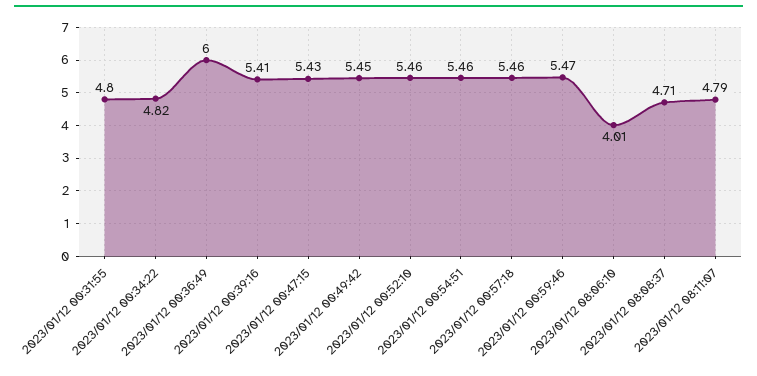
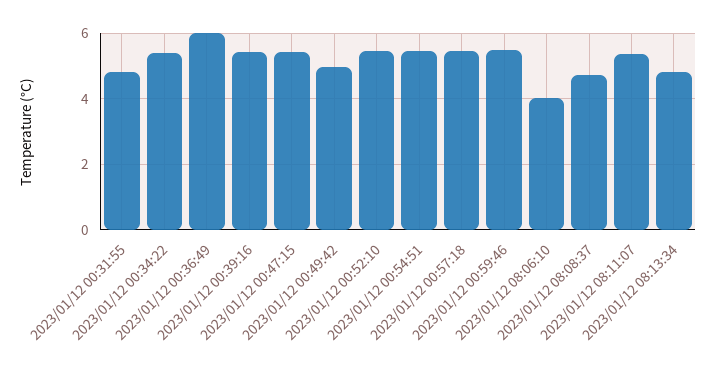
2023/01/12 00:34:22: 4.82 -> 5.4
2023/01/12 00:49:42: 5.45 -> 5
2023/01/12 08:11:07: 4.79 -> 5.4
2023/01/12 08:13:34: none -> 4.8

